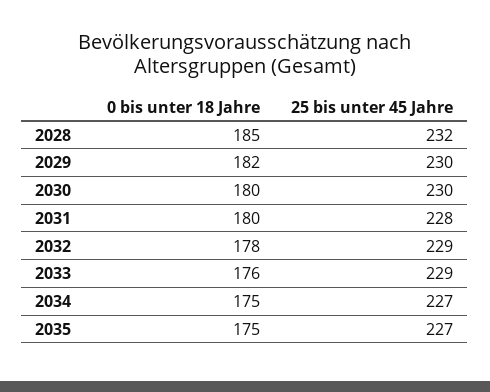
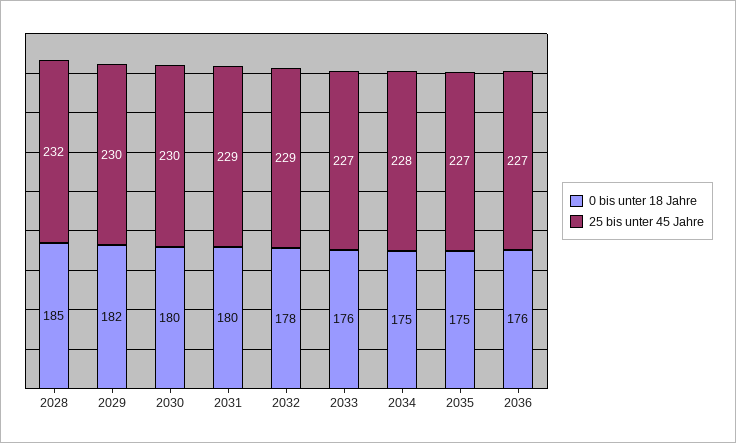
25 bis unter 45 Jahre, 2031: 228 -> 229
25 bis unter 45 Jahre, 2033: 229 -> 227
25 bis unter 45 Jahre, 2034: 227 -> 228
0 bis unter 18 Jahre, 2036: none -> 176
25 bis unter 45 Jahre, 2036: none -> 227

